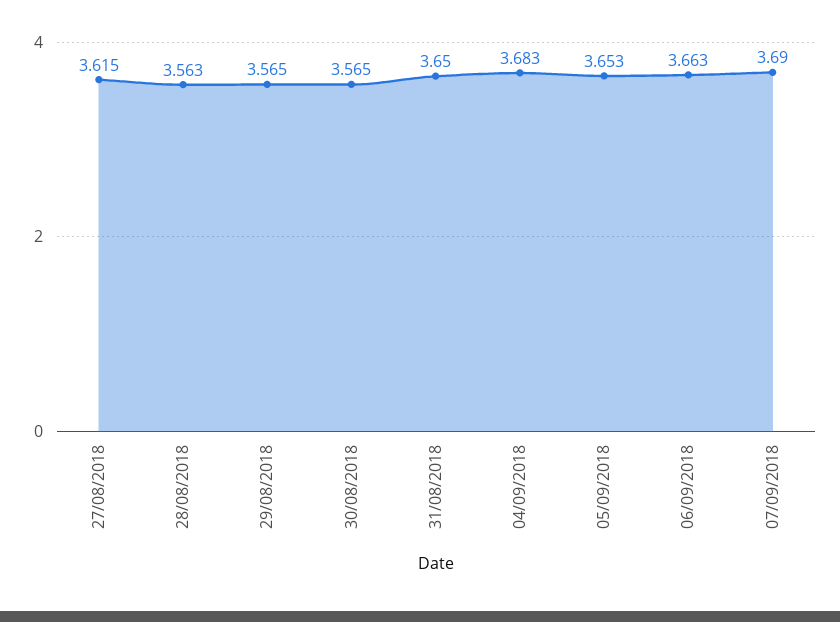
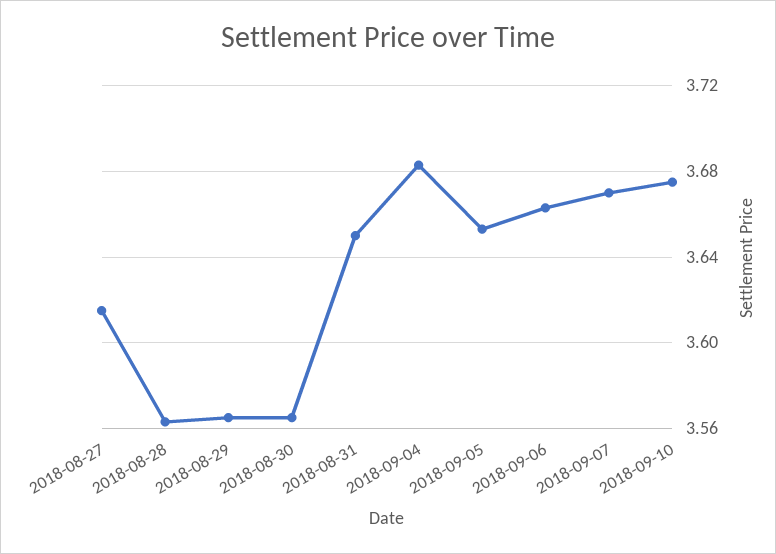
07/09/2018: 3.69 -> 3.67
2018-09-10: none -> 3.675

